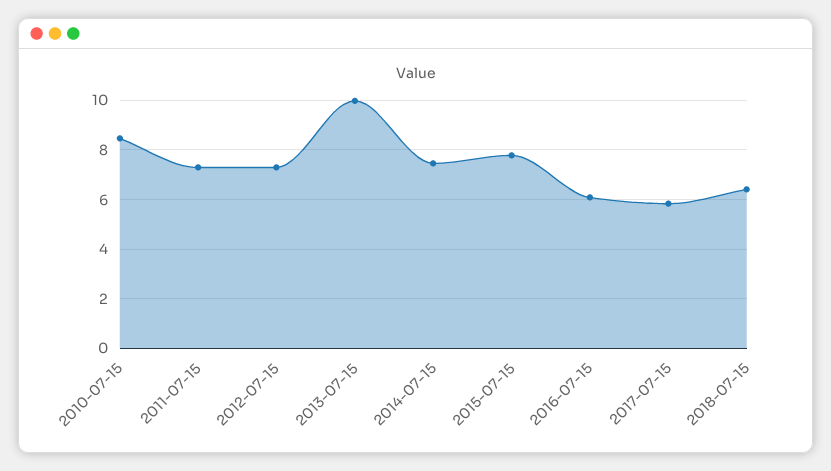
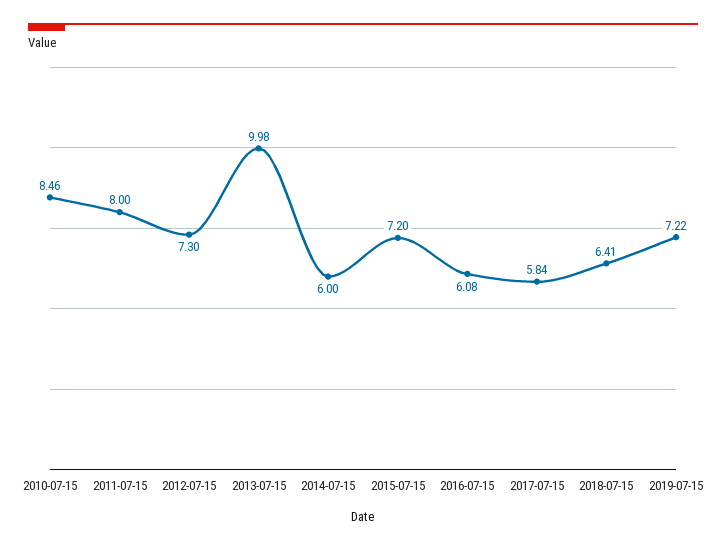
2011-07-15: 7.25 -> 8
2014-07-15: 7.5 -> 6
2015-07-15: 7.75 -> 7.2
2019-07-15: none -> 7.22

